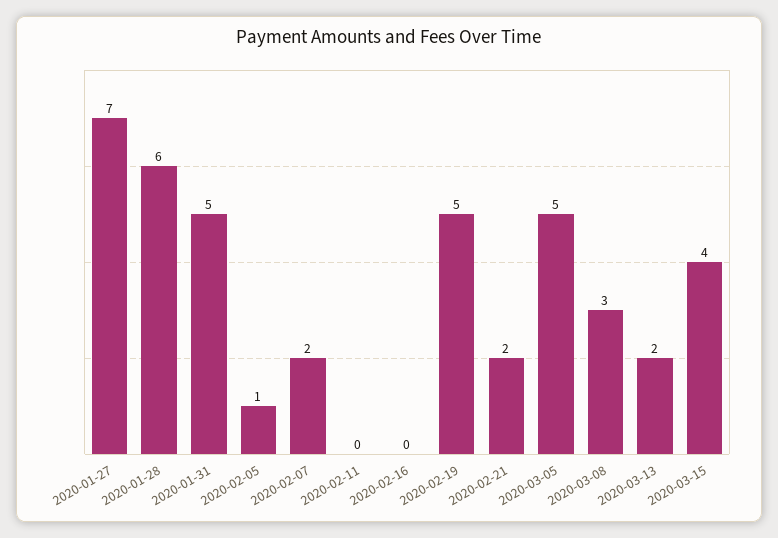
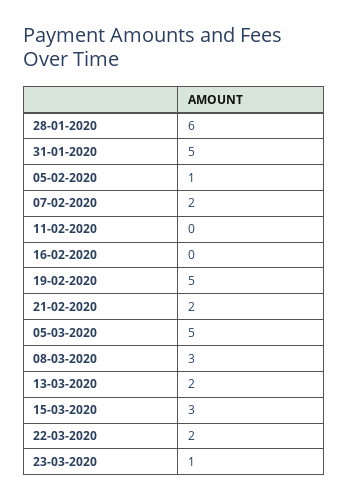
2020-01-27: 7 -> none
2020-03-15: 4 -> 3
22-03-2020: none -> 2
23-03-2020: none -> 1

